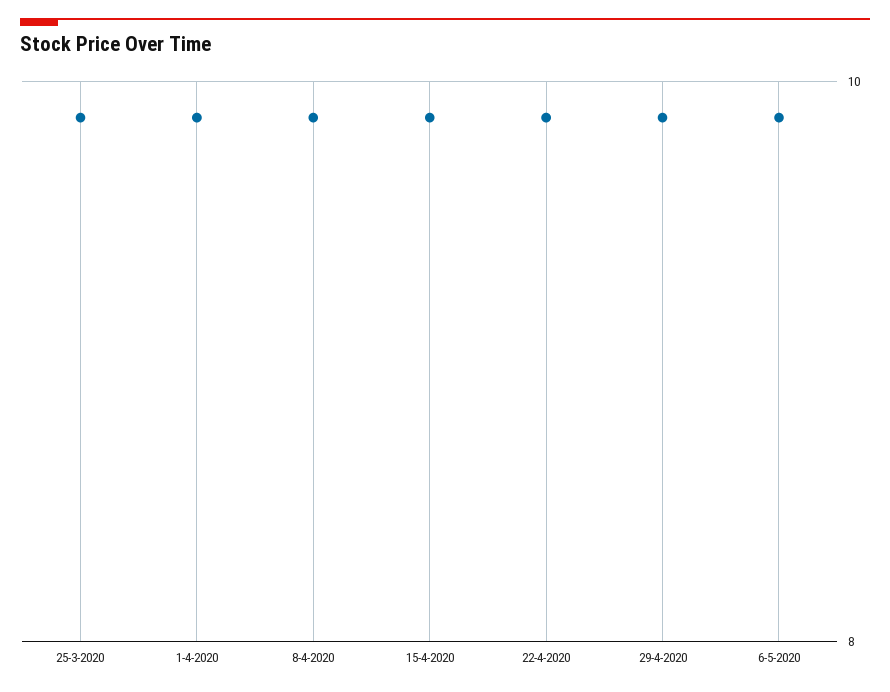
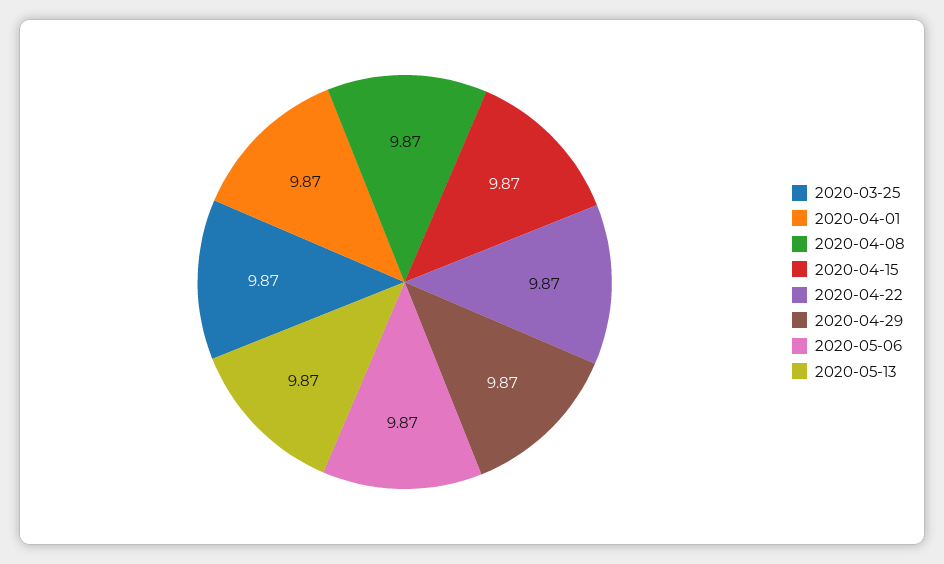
2020-05-13: none -> 9.87

